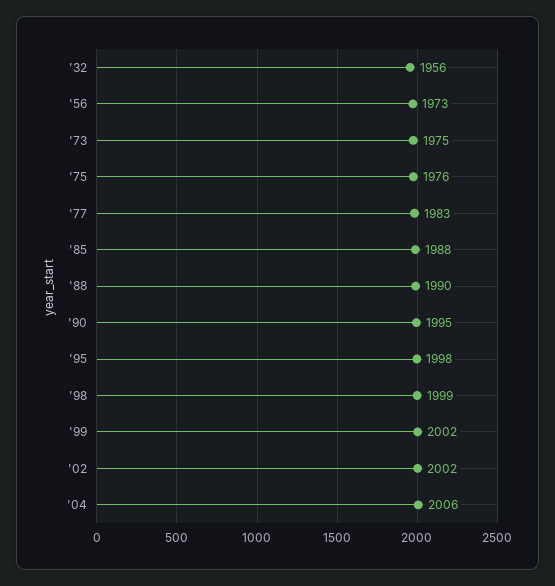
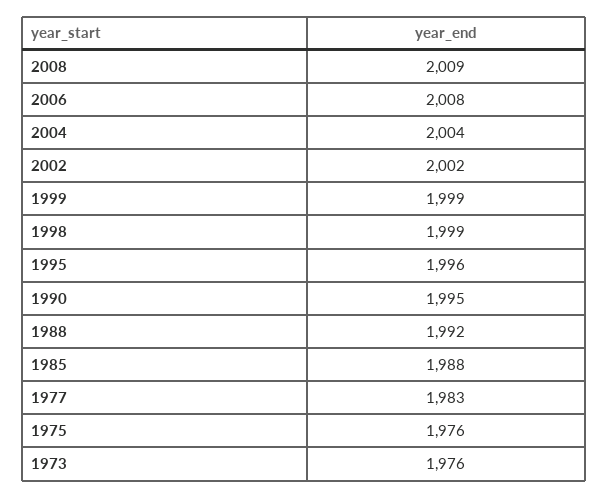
'32: 1956 -> none
'56: 1973 -> none
'73: 1975 -> 1976
'88: 1990 -> 1992
'95: 1998 -> 1996
'99: 2002 -> 1999
'04: 2006 -> 2004
2008: none -> 2009
2006: none -> 2008

